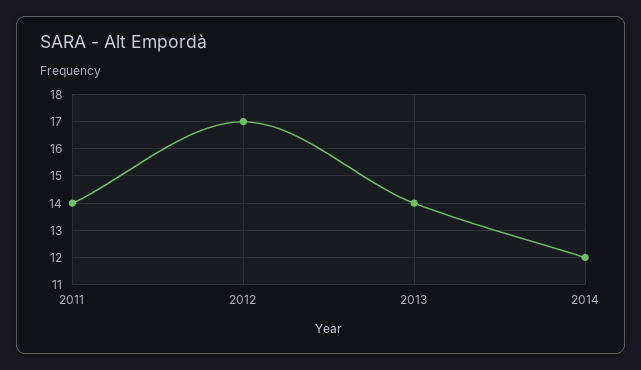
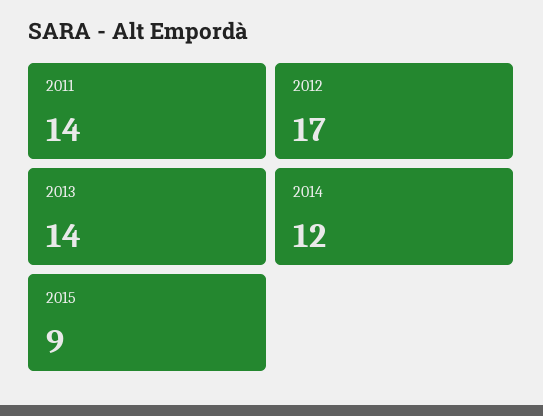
2015: none -> 9

